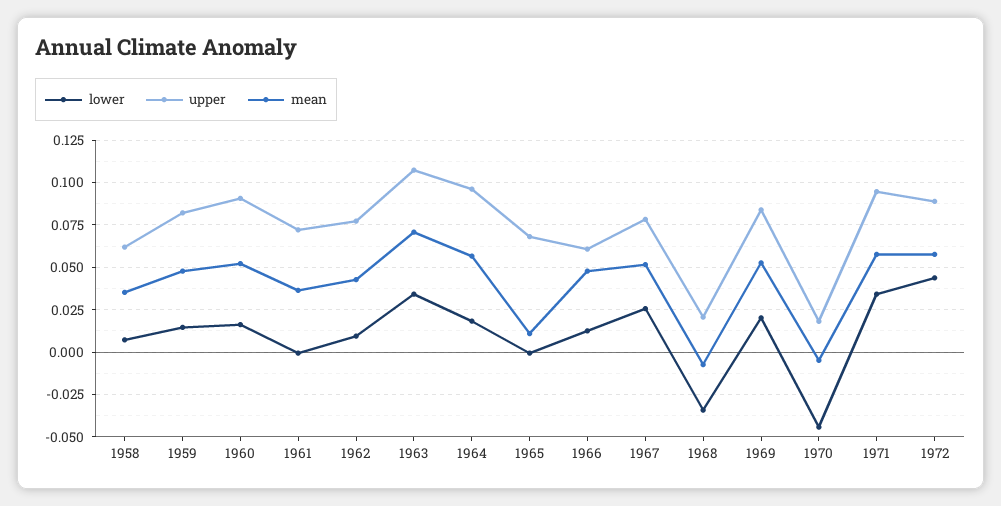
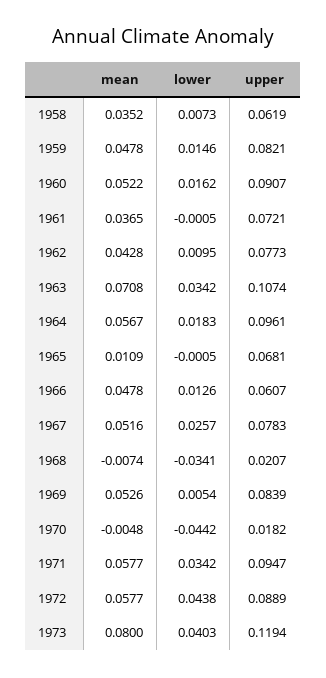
lower, 1969: 0.02 -> 0.0054
mean, 1973: none -> 0.08
lower, 1973: none -> 0.0403
upper, 1973: none -> 0.1194

